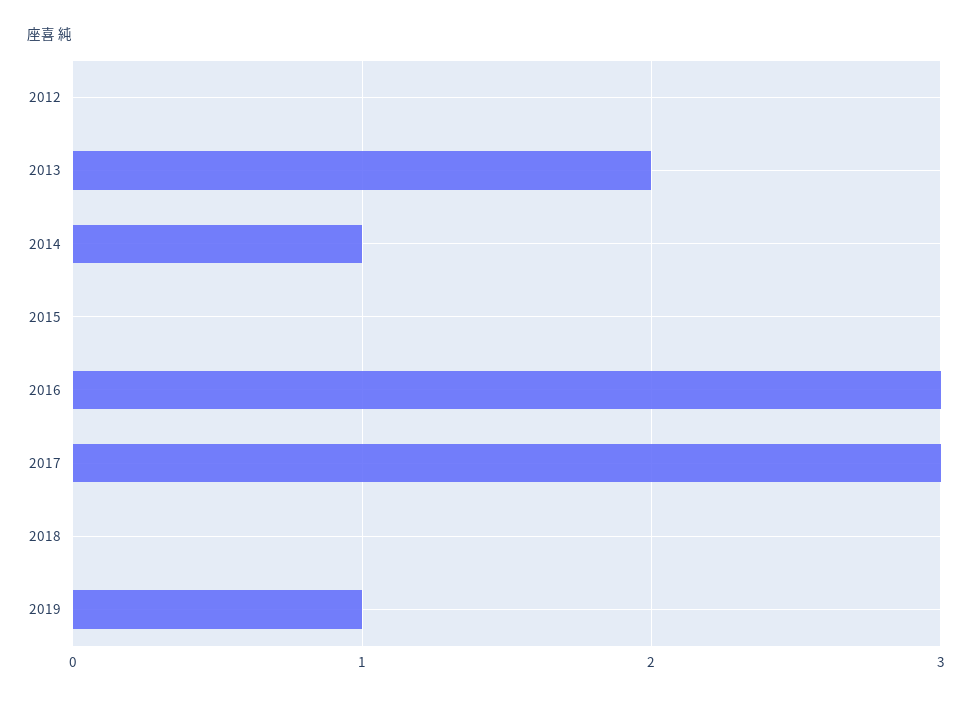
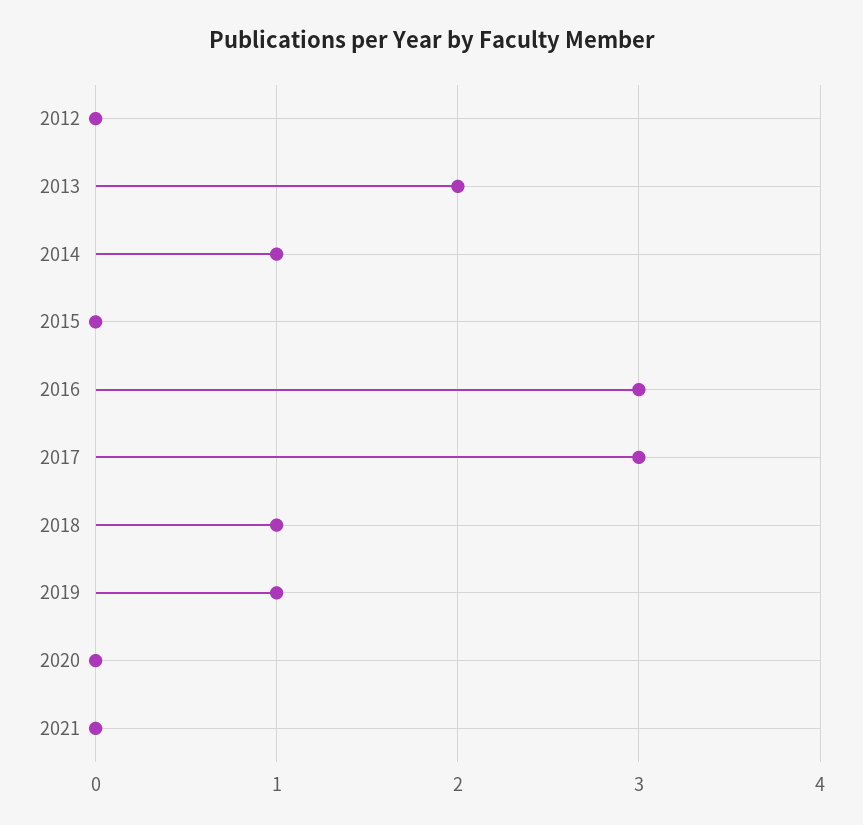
2018: 0 -> 1
2020: none -> 0
2021: none -> 0

